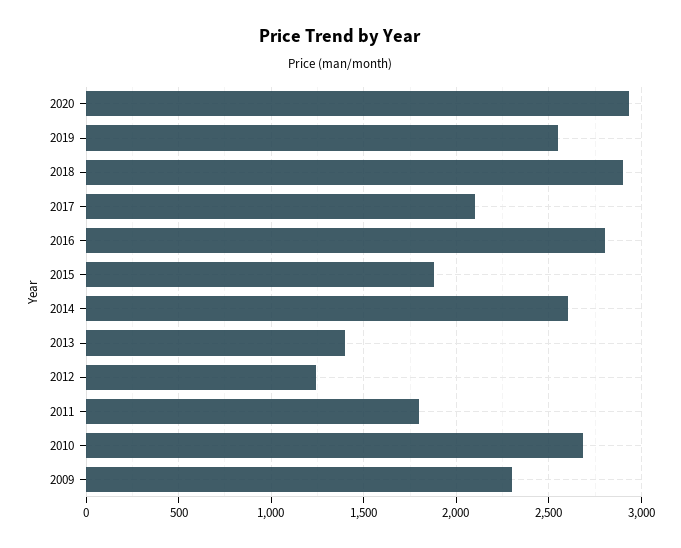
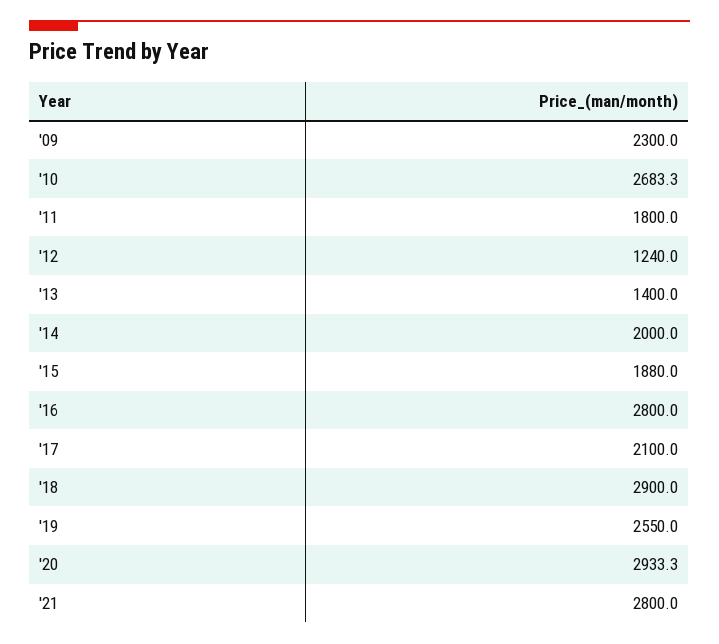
2014: 2600 -> 2000
'21: none -> 2800

